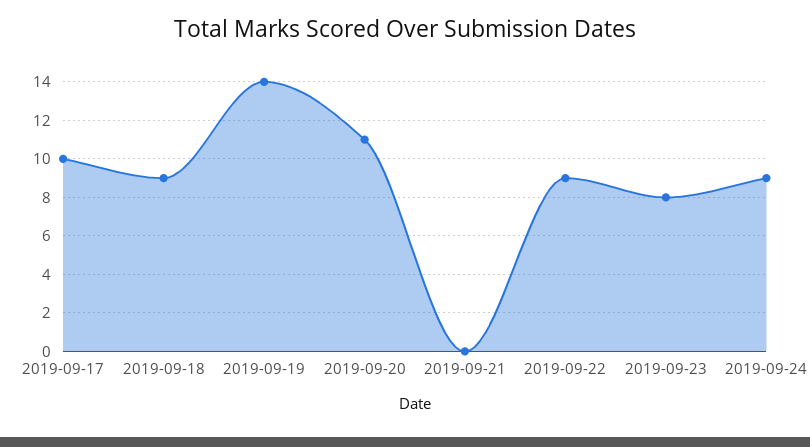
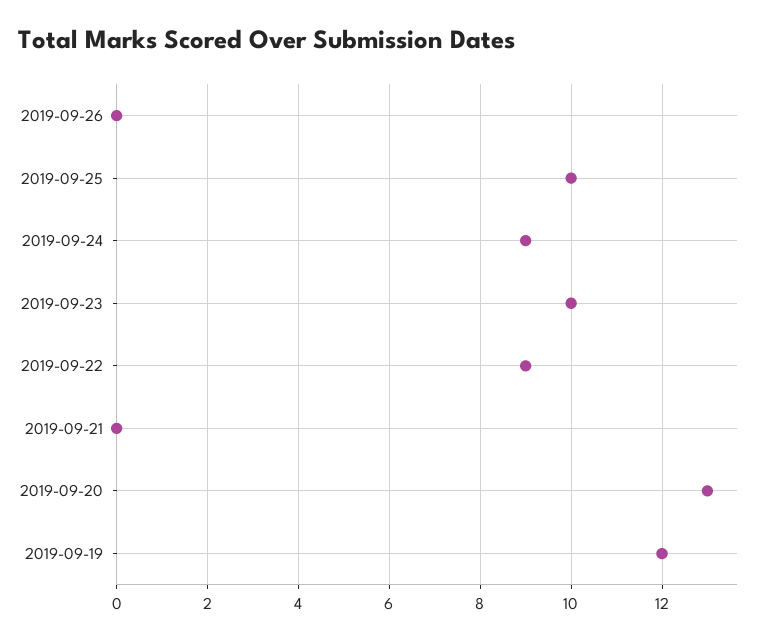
2019-09-17: 10 -> none
2019-09-18: 9 -> none
2019-09-19: 14 -> 12
2019-09-20: 11 -> 13
2019-09-23: 8 -> 10
2019-09-26: none -> 0
2019-09-25: none -> 10

